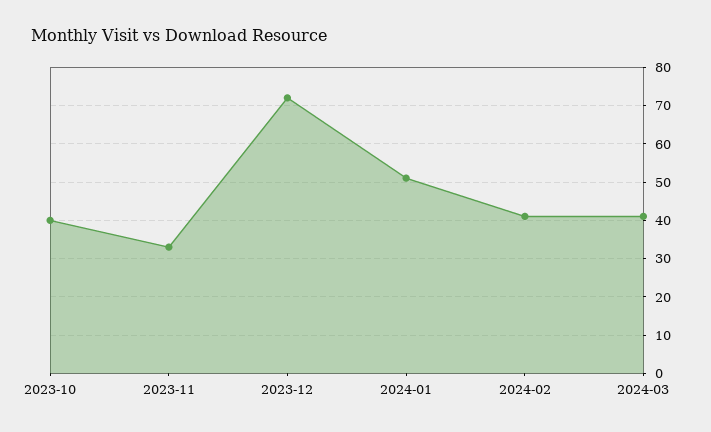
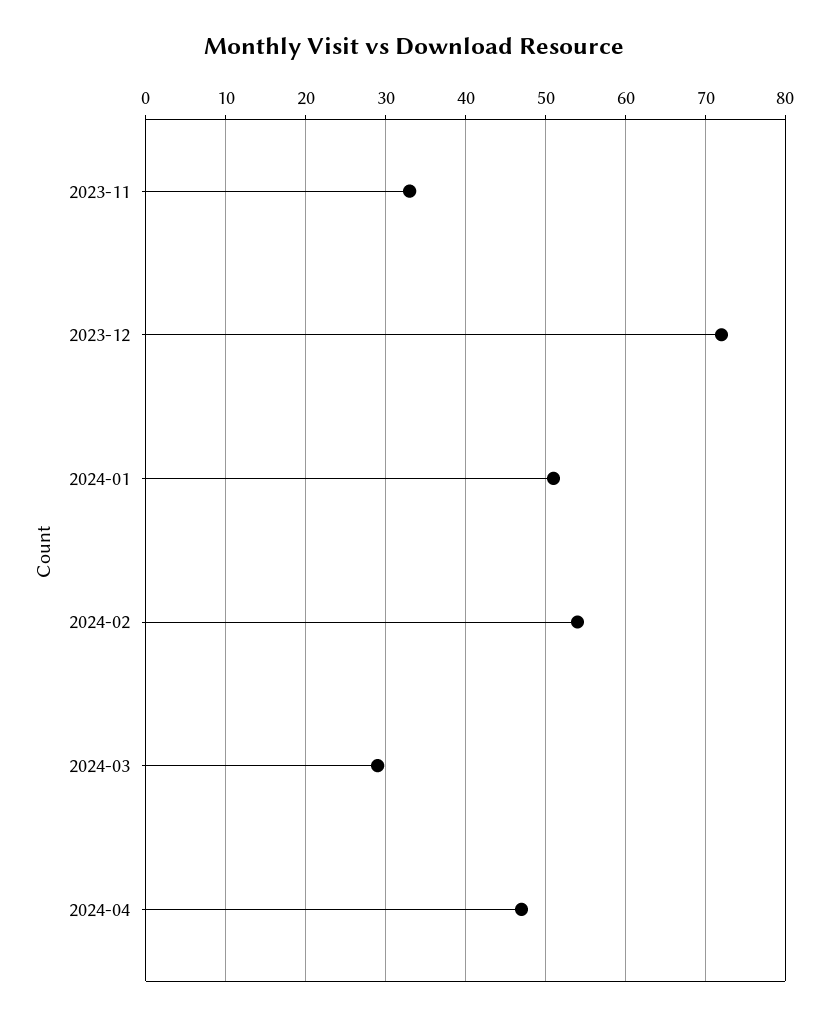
2023-10: 40 -> none
2024-02: 40 -> 54
2024-03: 40 -> 29
2024-04: none -> 47

